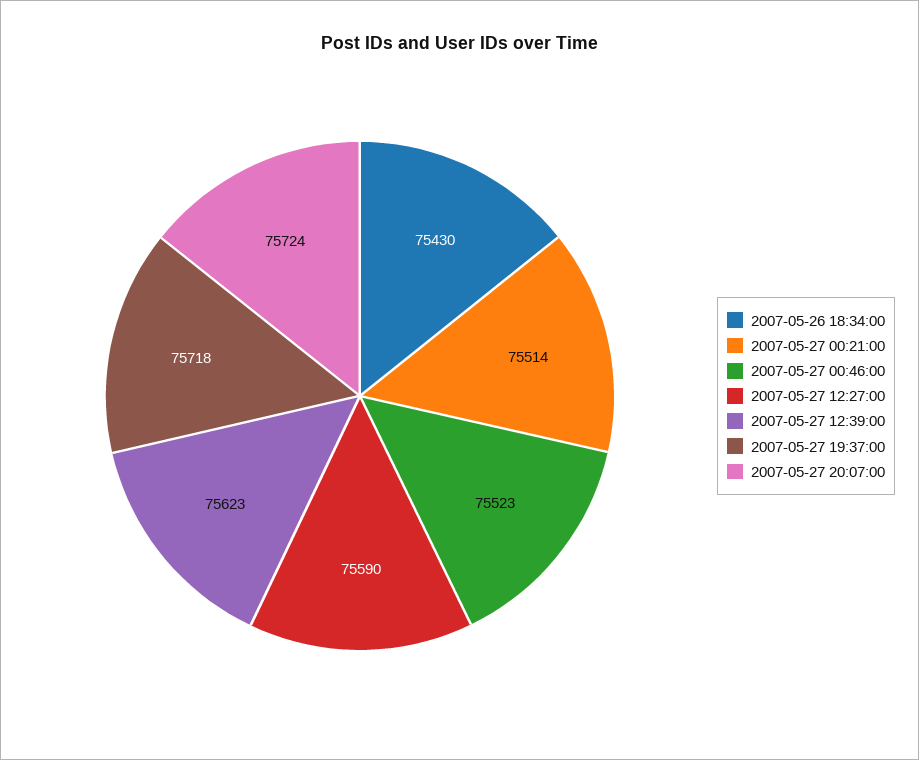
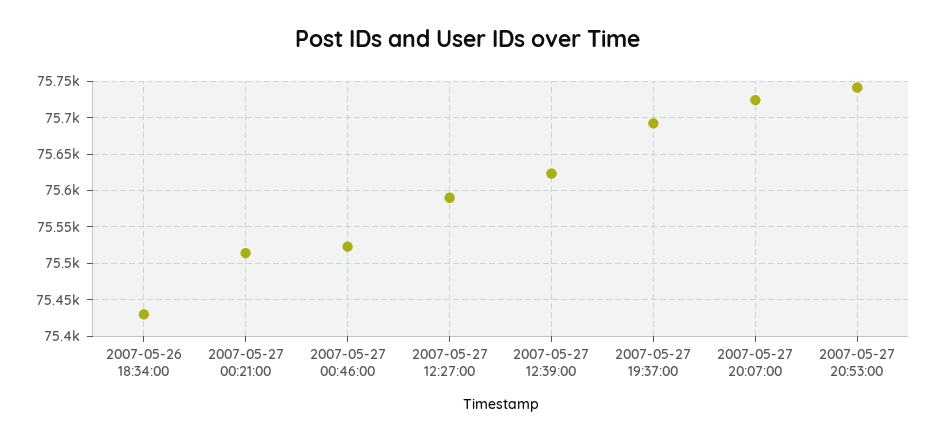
2007-05-27 19:37:00: 75718 -> 75690
2007-05-27 20:53:00: none -> 75740

